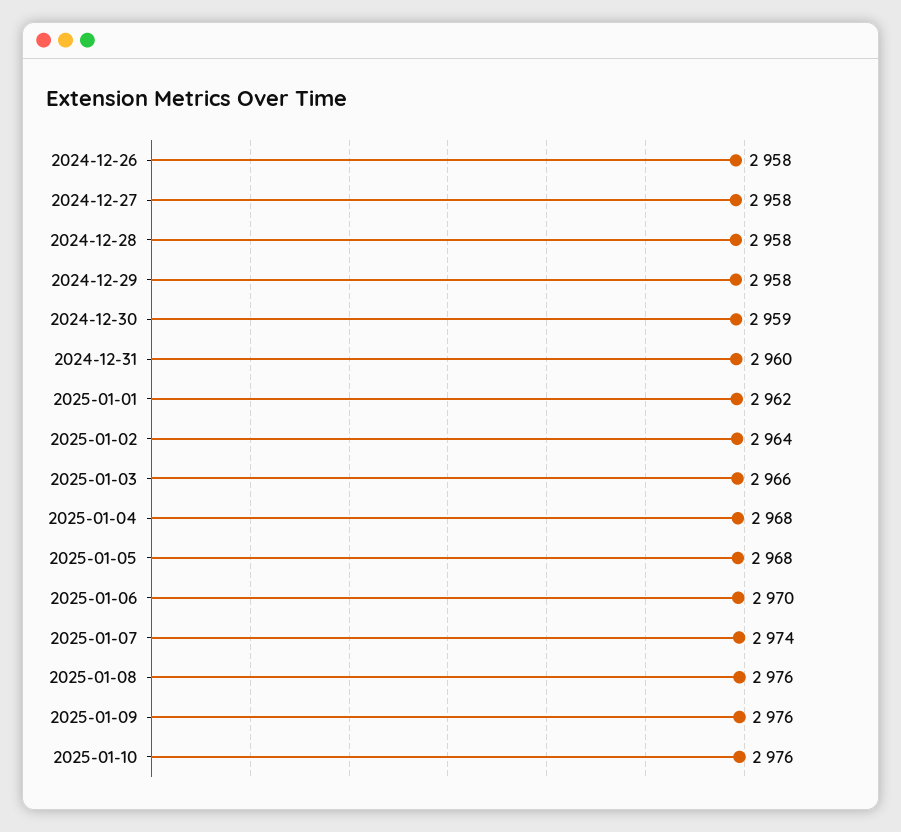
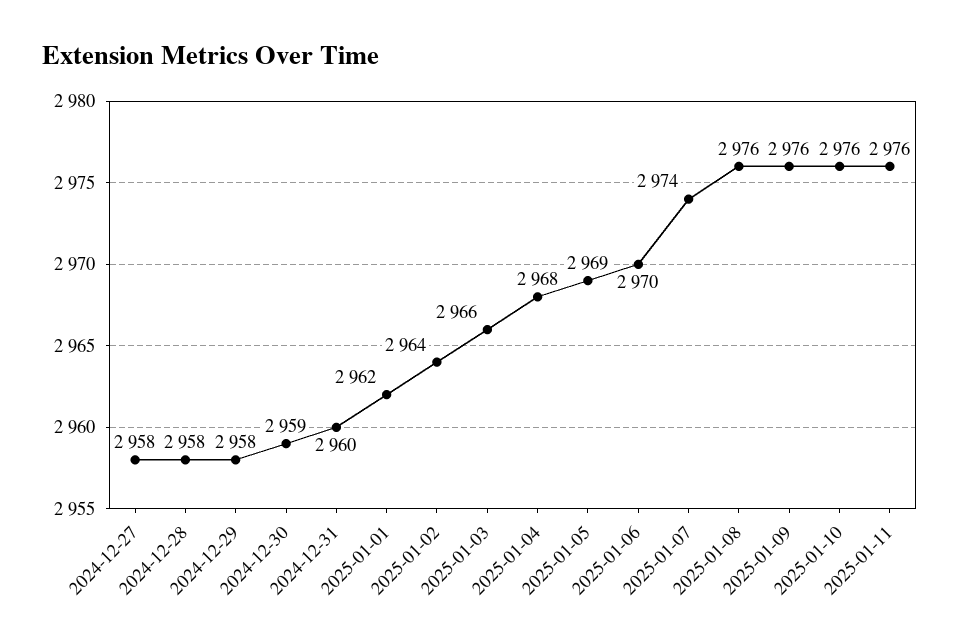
2024-12-26: 2958 -> none
2025-01-05: 2968 -> 2969
2025-01-11: none -> 2976

